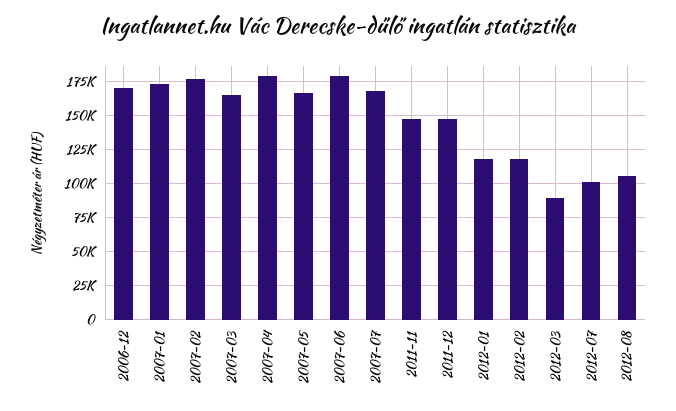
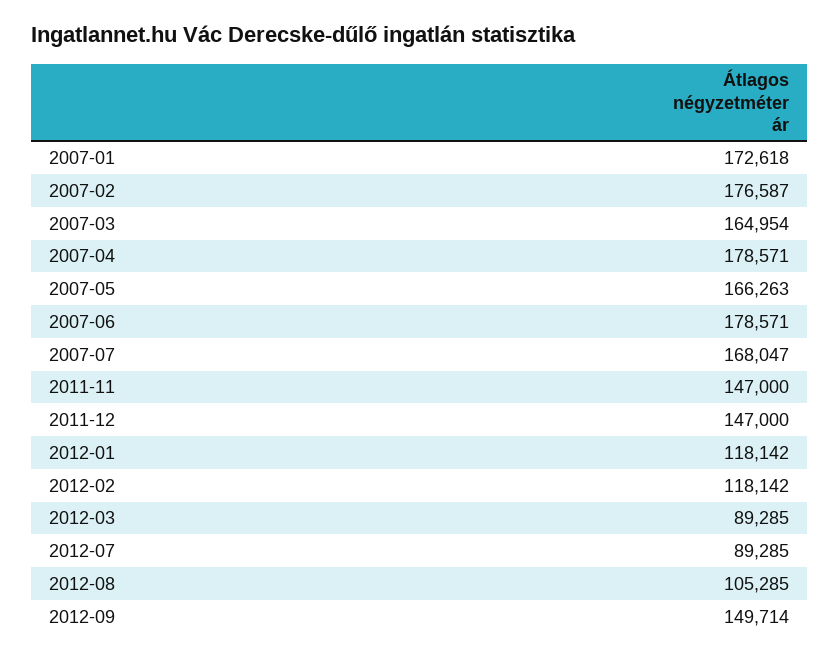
2006-12: 170000 -> none
2012-07: 100000 -> 89285
2012-09: none -> 149714

